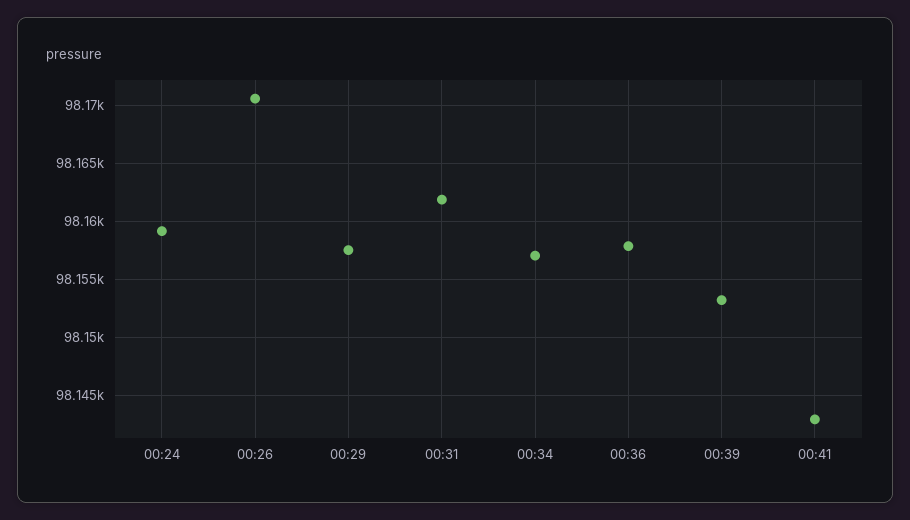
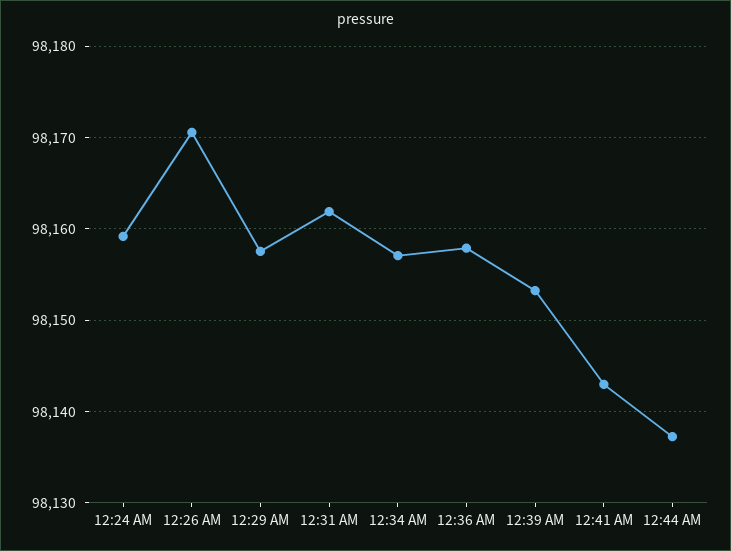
12:44 AM: none -> 98137

